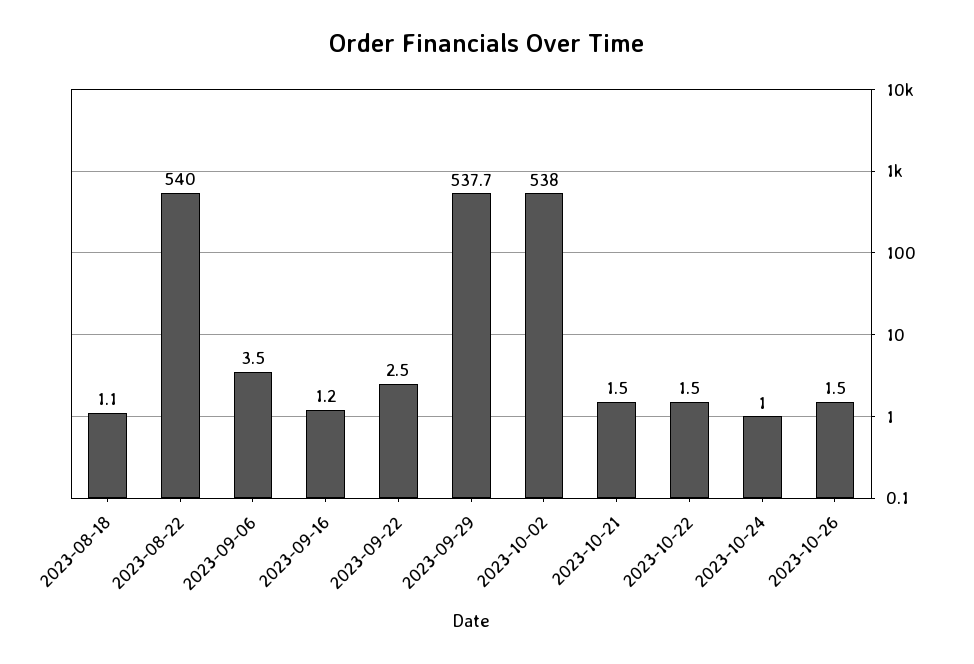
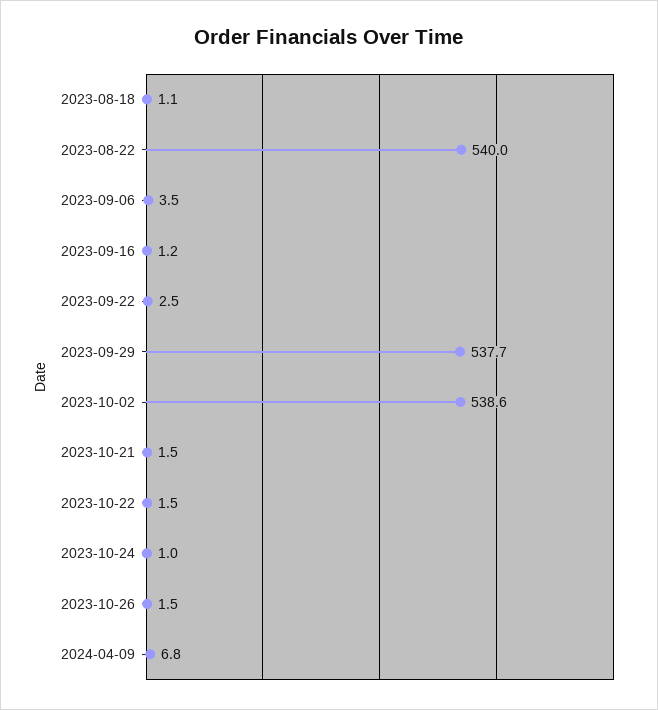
2023-10-02: 538 -> 538.6
2024-04-09: none -> 6.8

